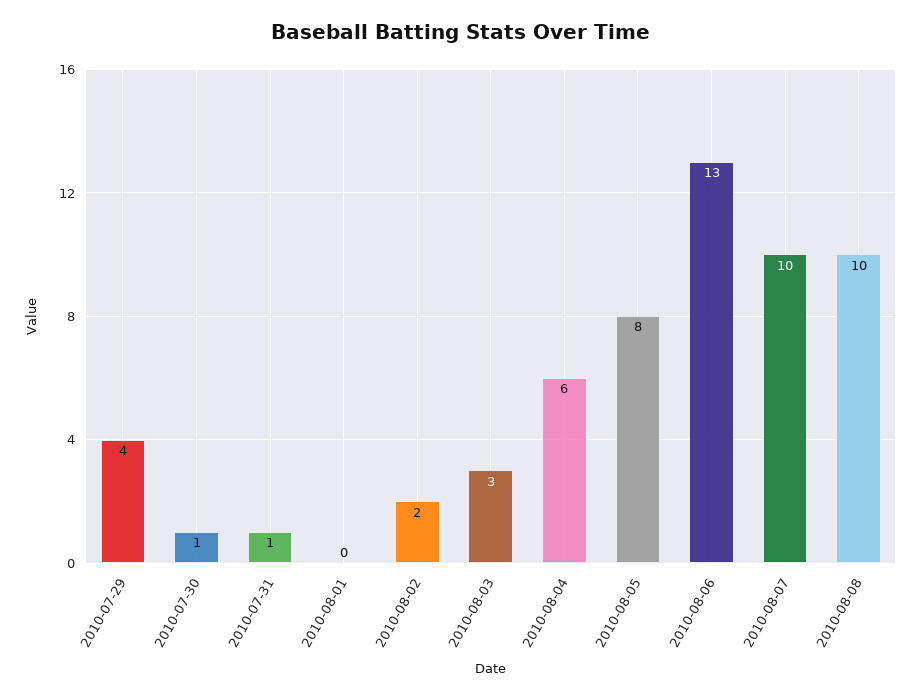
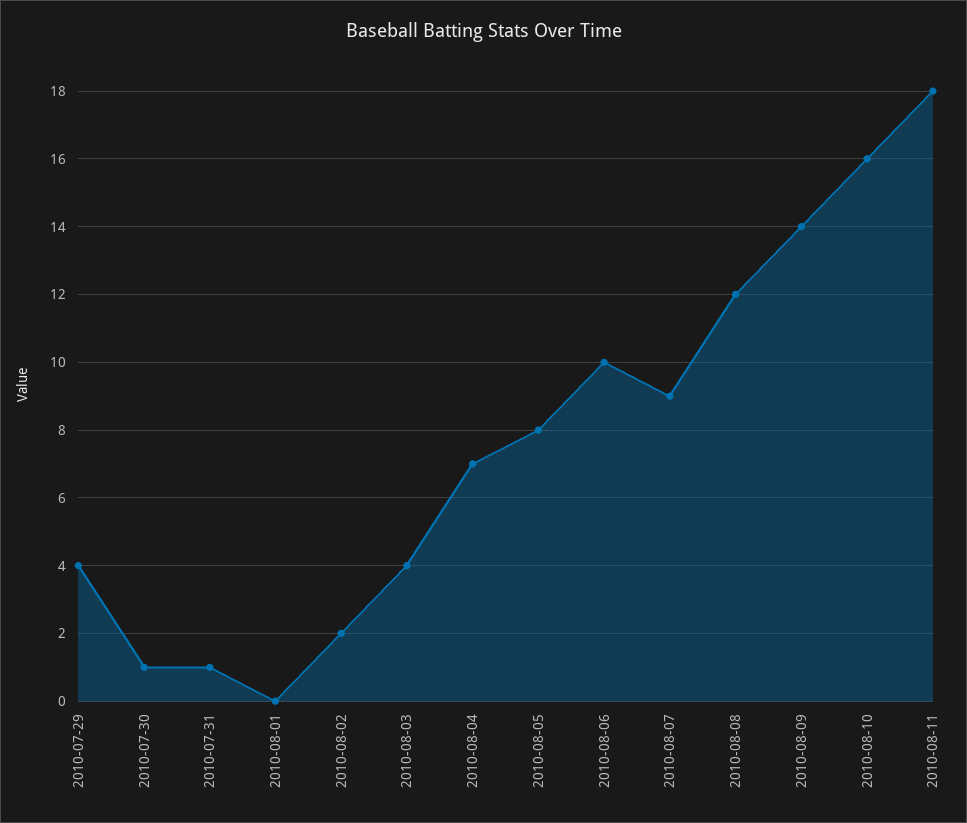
2010-08-03: 3 -> 4
2010-08-04: 6 -> 7
2010-08-06: 13 -> 10
2010-08-07: 10 -> 9
2010-08-08: 10 -> 12
2010-08-09: none -> 14
2010-08-10: none -> 16
2010-08-11: none -> 18

